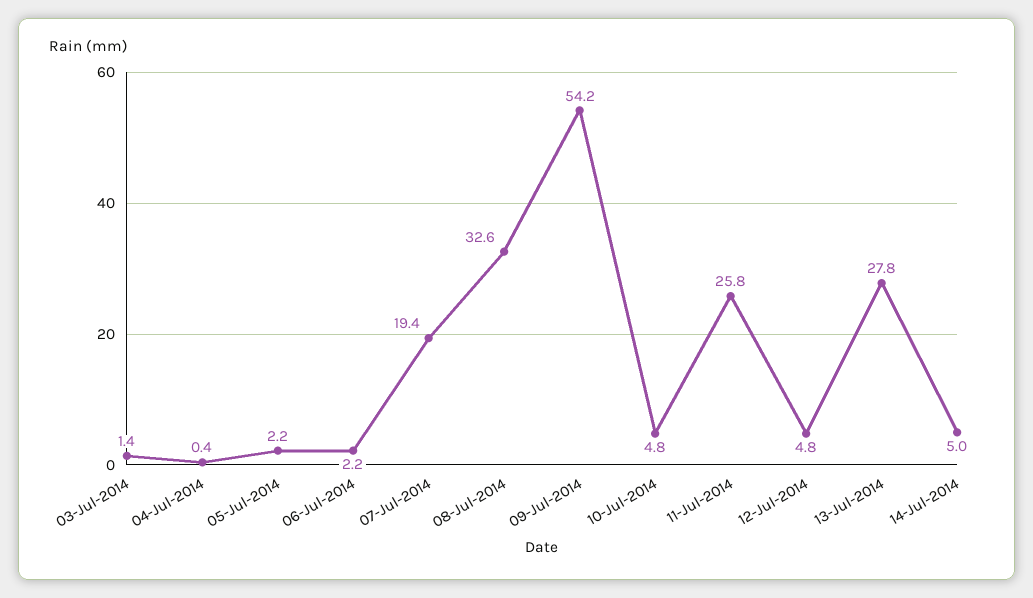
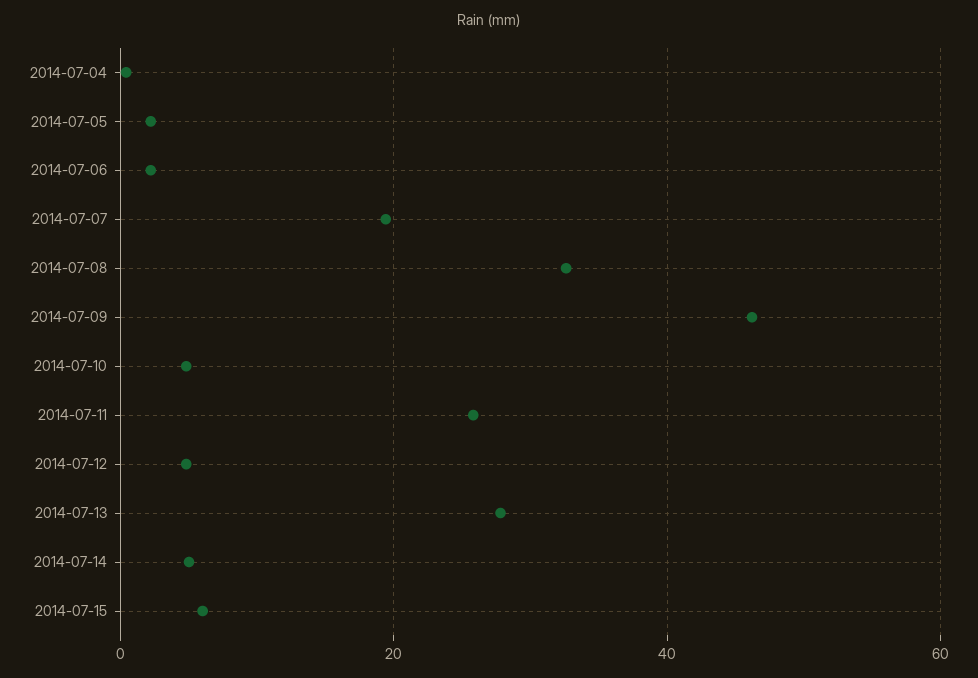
03-Jul-2014: 1.4 -> none
09-Jul-2014: 54.2 -> 46
2014-07-15: none -> 6

